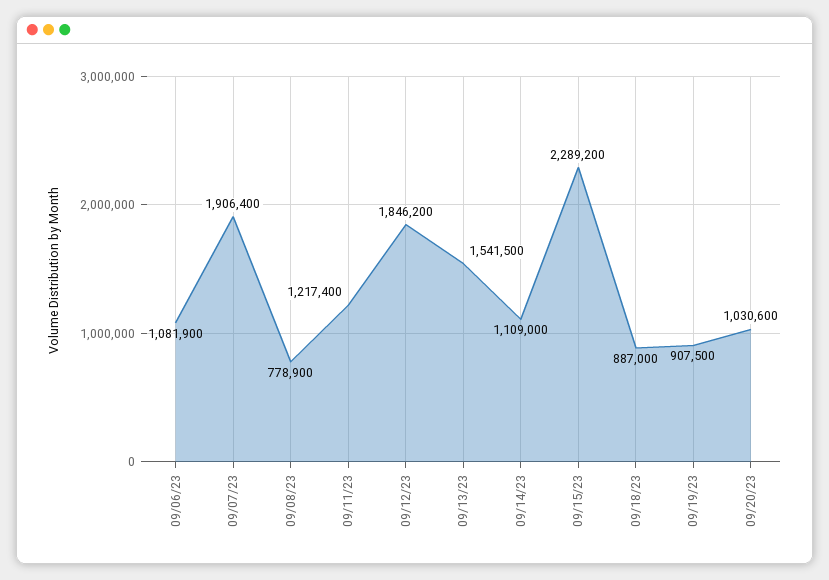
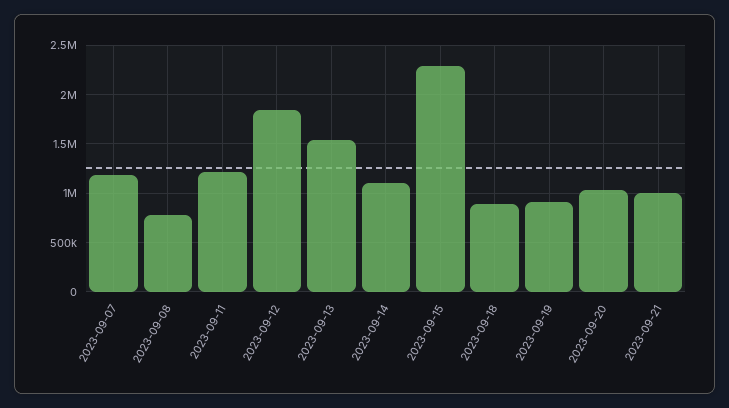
09/06/23: 1081900 -> none
09/07/23: 1906400 -> 1200000
2023-09-21: none -> 1000000

